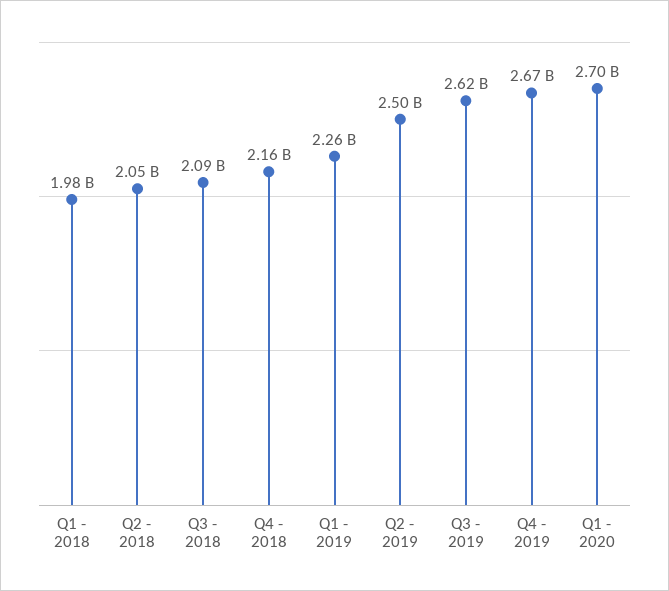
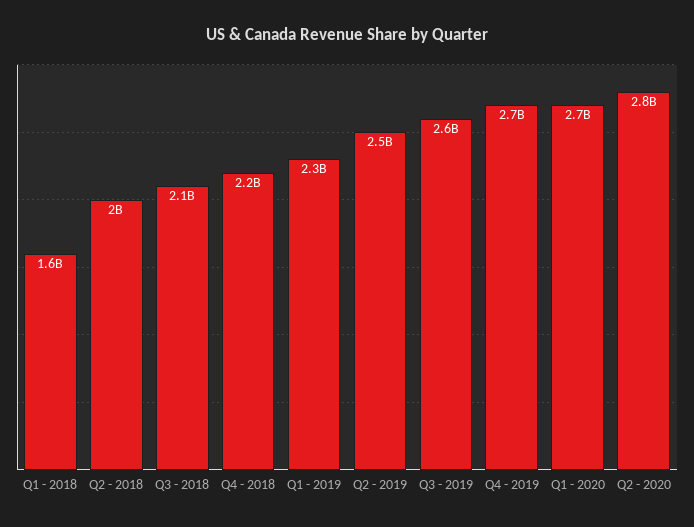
Q1 - 2018: 1980000000 -> 1600000000
Q2 - 2020: none -> 2800000000

